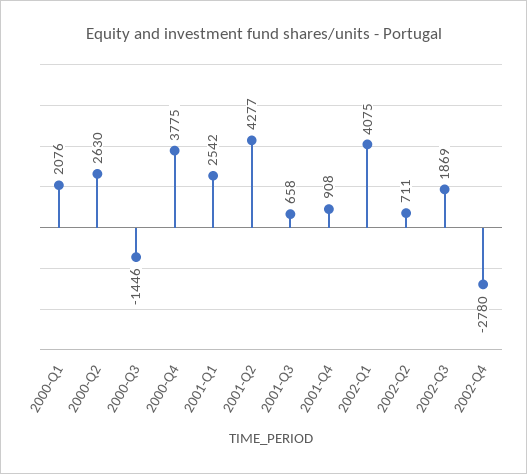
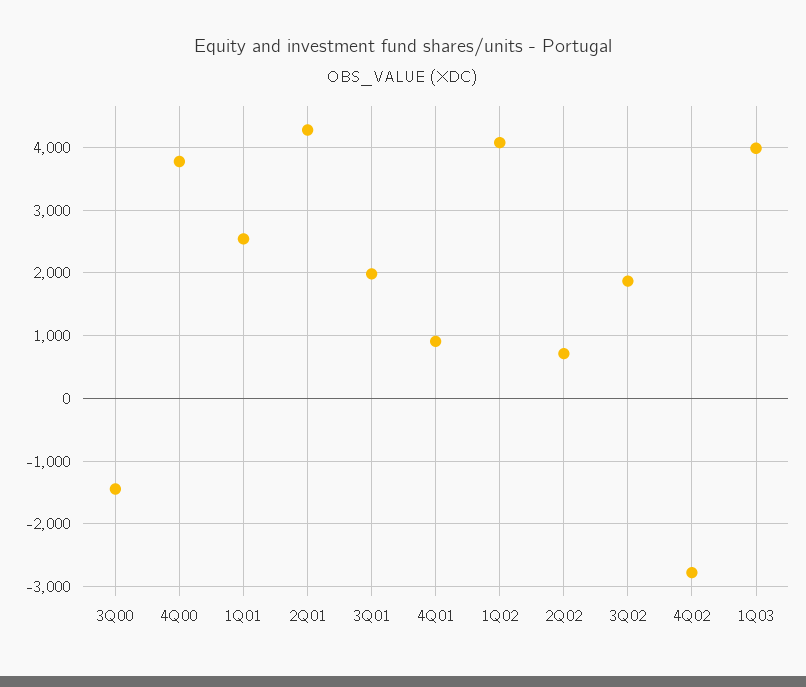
2000-Q1: 2076 -> none
2000-Q2: 2630 -> none
2001-Q3: 658 -> 2000
1Q03: none -> 4000

